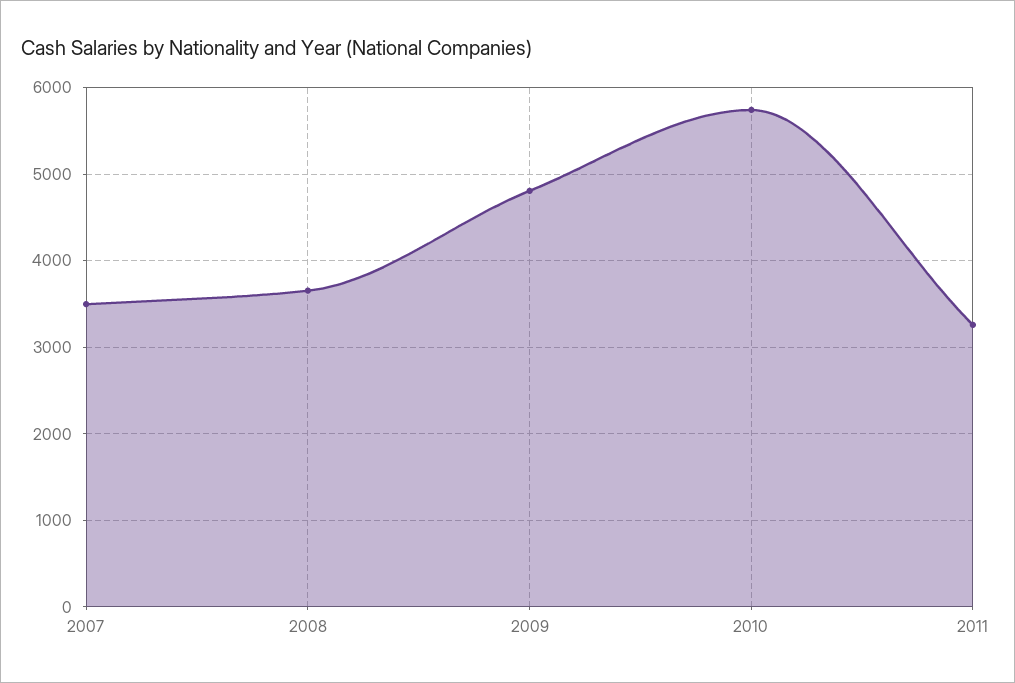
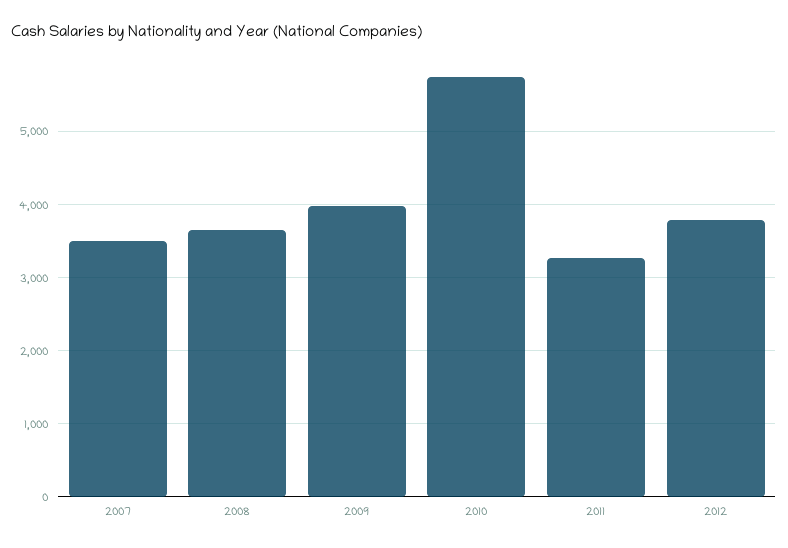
2009: 4800 -> 4000
2012: none -> 3800

